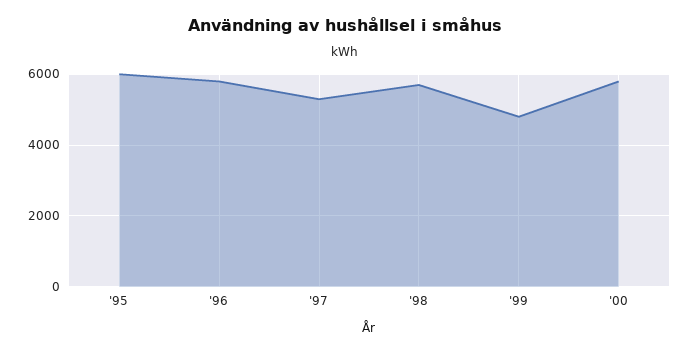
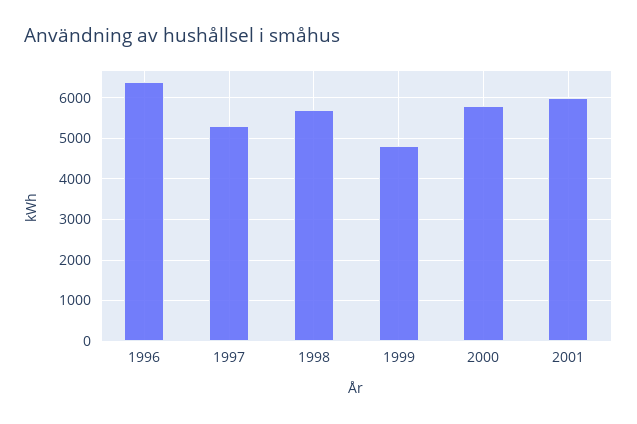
'95: 6000 -> none
'96: 5800 -> 6400
2001: none -> 6000

